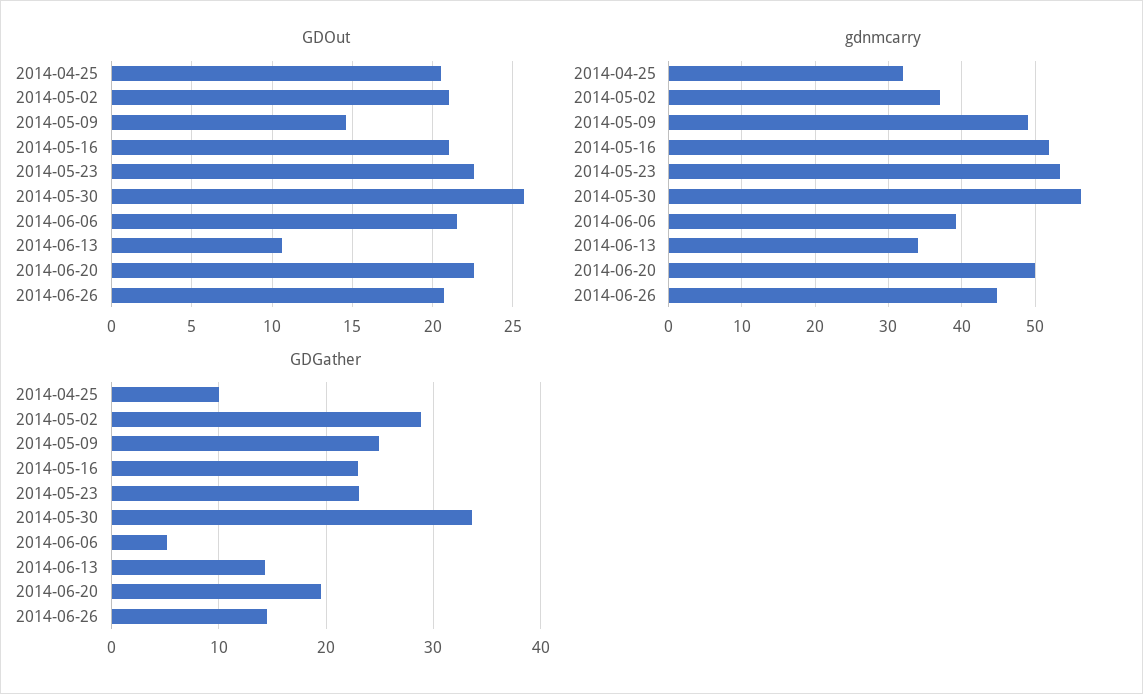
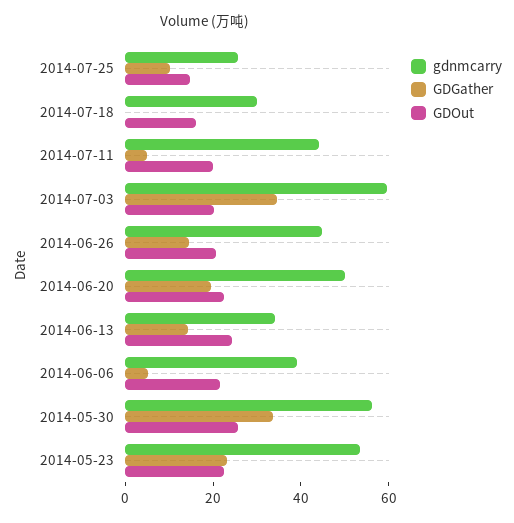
GDOut, 2014-04-25: 20.5 -> none
GDOut, 2014-05-02: 21 -> none
GDOut, 2014-05-09: 14.5 -> none
GDOut, 2014-05-16: 21 -> none
GDOut, 2014-06-13: 10.5 -> 25
gdnmcarry, 2014-04-25: 32 -> none
gdnmcarry, 2014-05-02: 37 -> none
gdnmcarry, 2014-05-09: 49 -> none
gdnmcarry, 2014-05-16: 52 -> none
GDGather, 2014-04-25: 10 -> none
GDGather, 2014-05-02: 29 -> none
GDGather, 2014-05-09: 25 -> none
GDGather, 2014-05-16: 23 -> none
gdnmcarry, 2014-07-25: none -> 25
GDGather, 2014-07-25: none -> 10
GDOut, 2014-07-25: none -> 15
gdnmcarry, 2014-07-18: none -> 30
GDGather, 2014-07-18: none -> 0
GDOut, 2014-07-18: none -> 15
gdnmcarry, 2014-07-11: none -> 45
GDGather, 2014-07-11: none -> 5
GDOut, 2014-07-11: none -> 20
gdnmcarry, 2014-07-03: none -> 60
GDGather, 2014-07-03: none -> 35
GDOut, 2014-07-03: none -> 20

